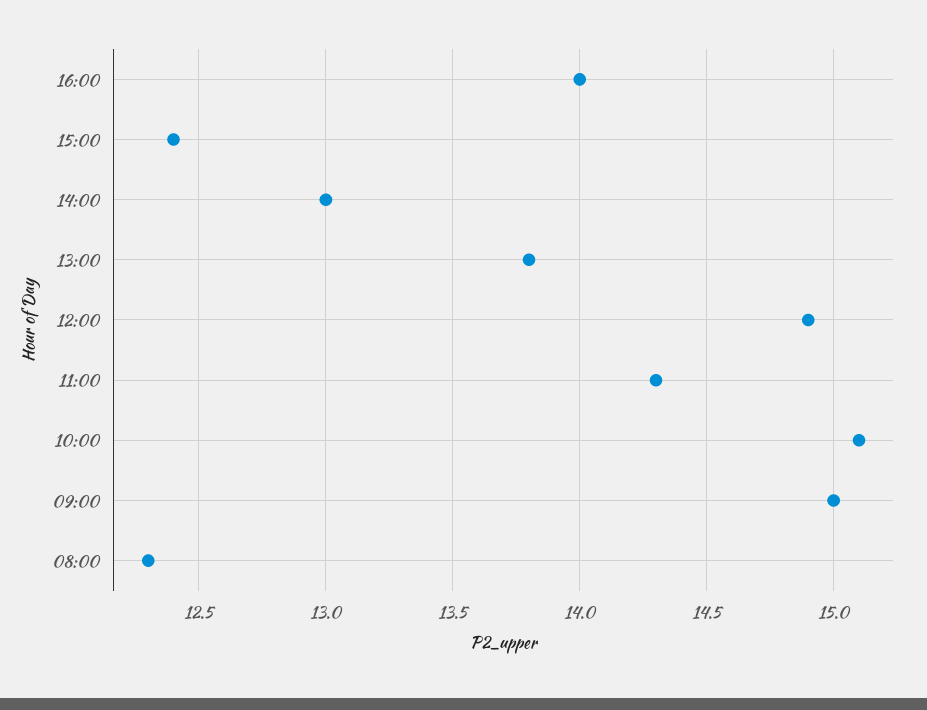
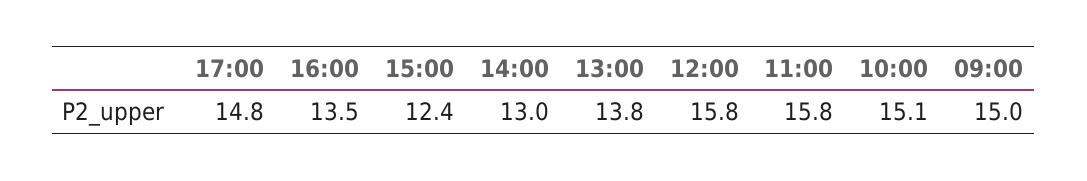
16:00: 14 -> 13.5
12:00: 14.9 -> 15.8
11:00: 14.3 -> 15.8
08:00: 12.3 -> none
17:00: none -> 14.8

